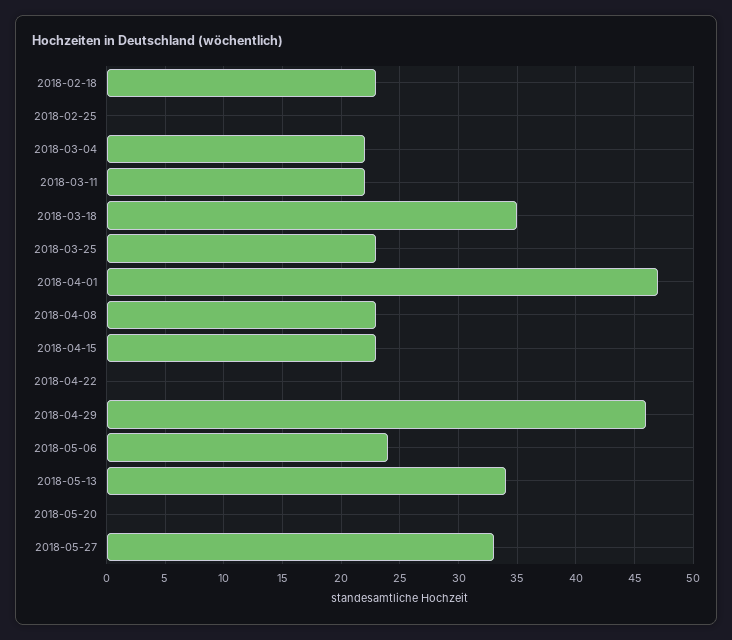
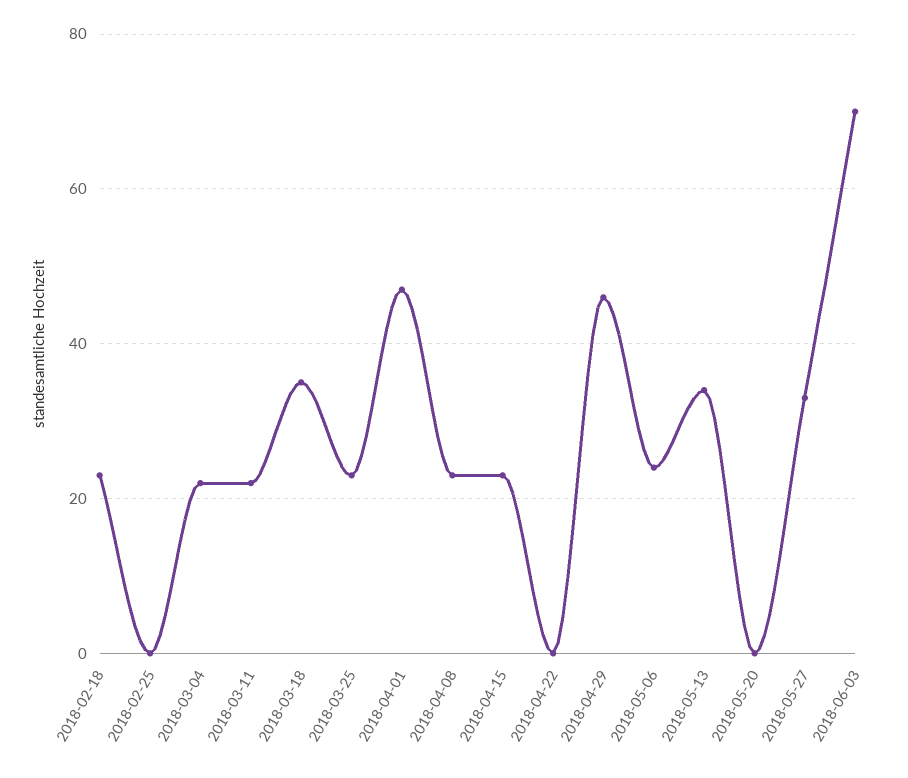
2018-06-03: none -> 70

